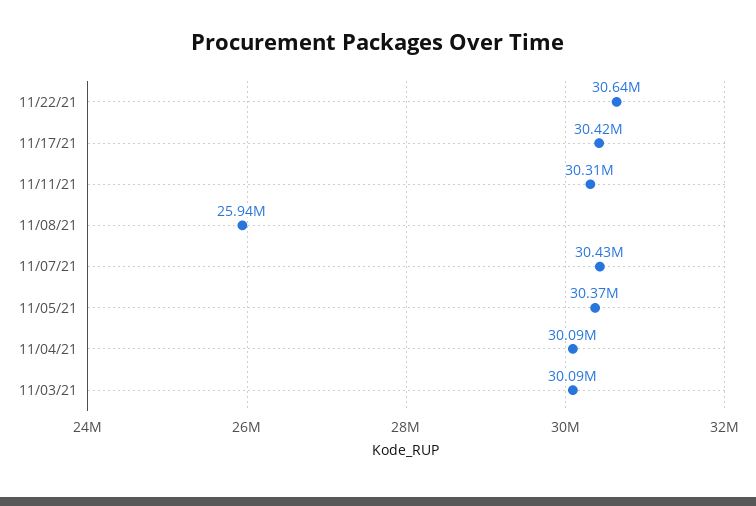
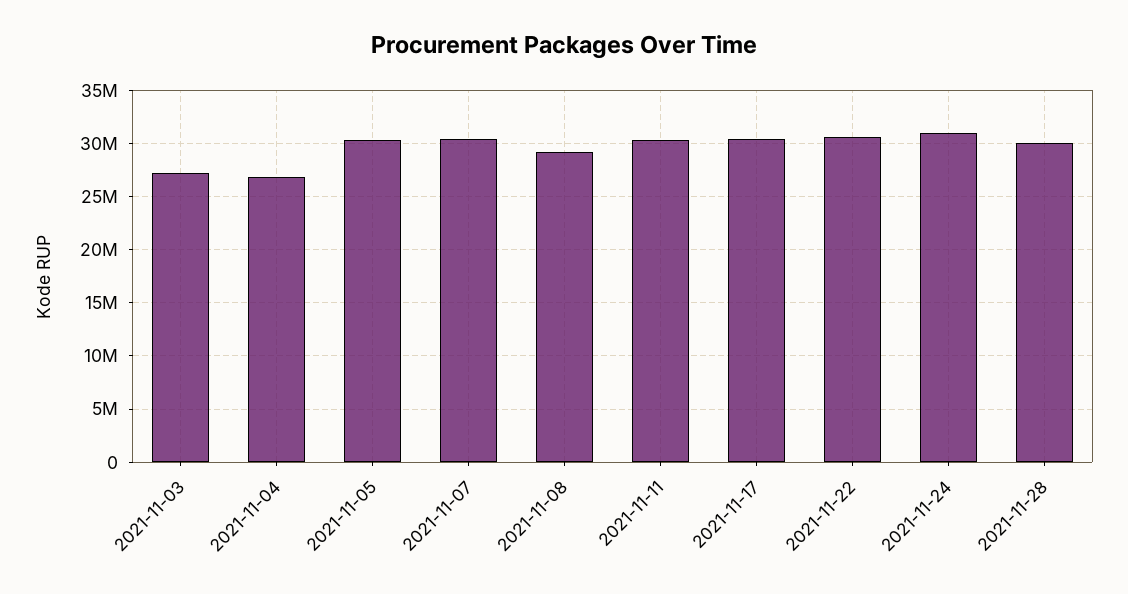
11/08/21: 25940000 -> 29000000
11/04/21: 30090000 -> 27000000
11/03/21: 30090000 -> 27000000
2021-11-24: none -> 31000000
2021-11-28: none -> 30000000

